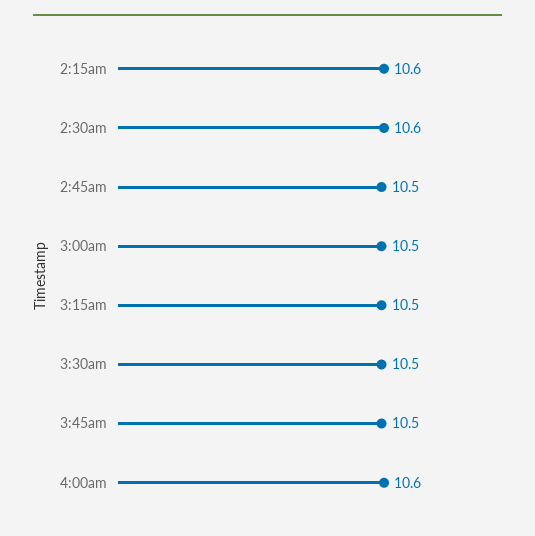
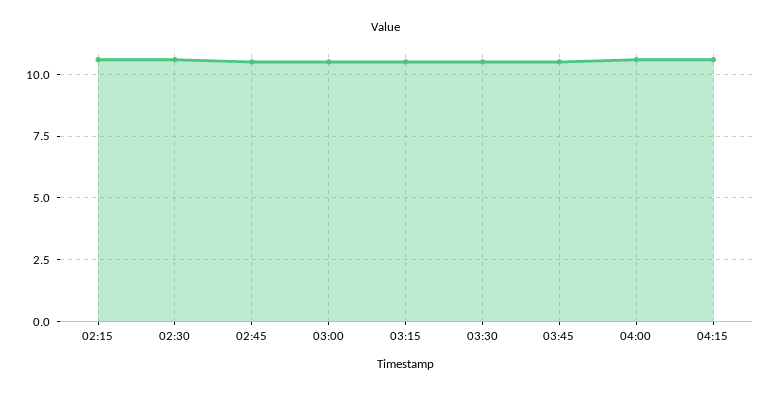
04:15: none -> 10.5

